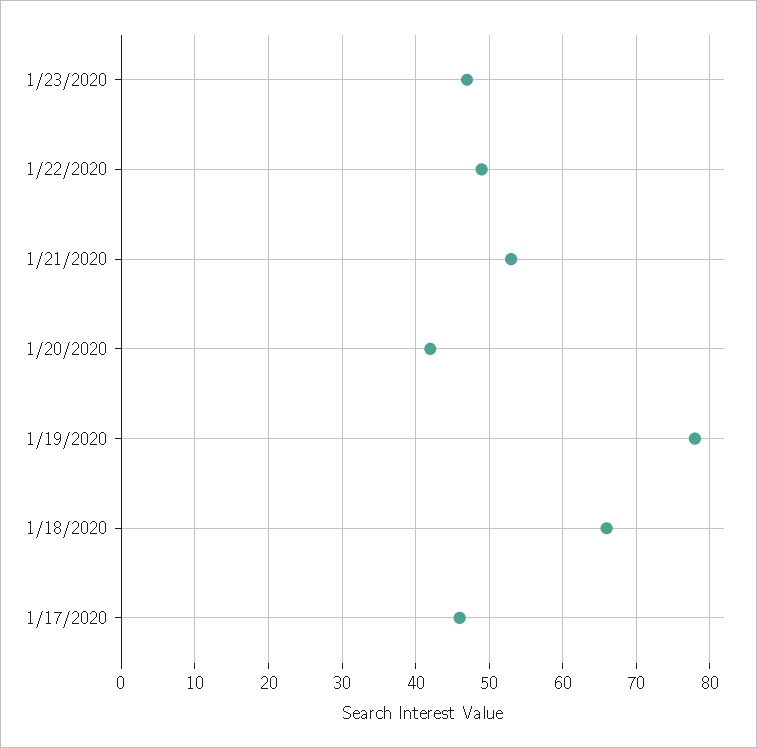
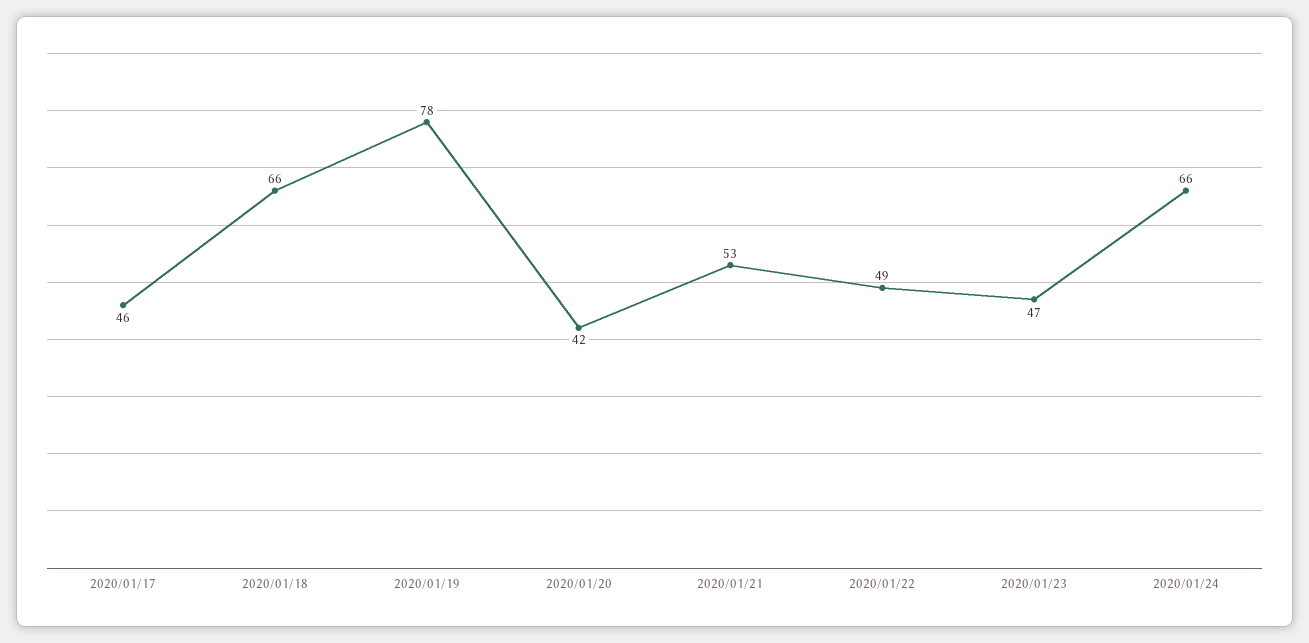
2020/01/24: none -> 66

